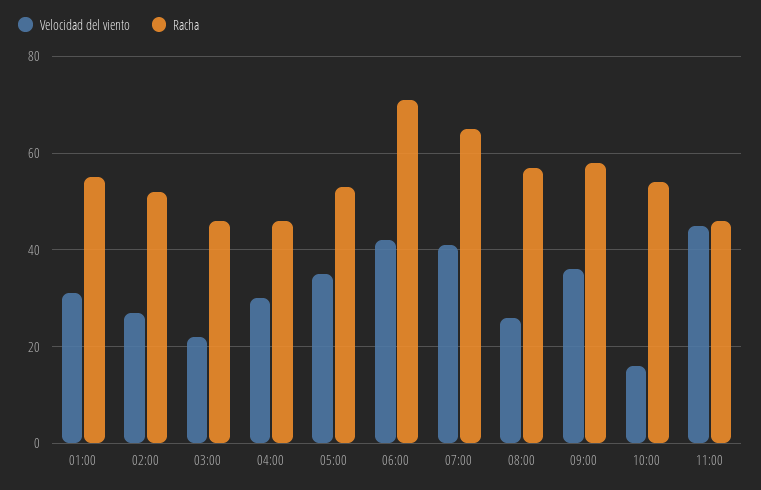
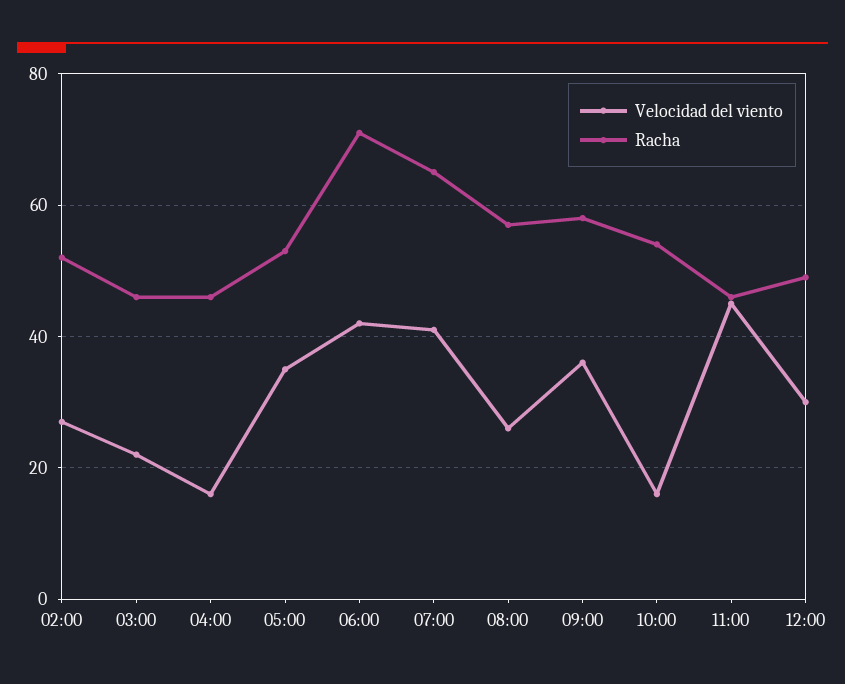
Velocidad del viento, 01:00: 30 -> none
Racha, 01:00: 55 -> none
Velocidad del viento, 04:00: 30 -> 15
Velocidad del viento, 12:00: none -> 30
Racha, 12:00: none -> 50

